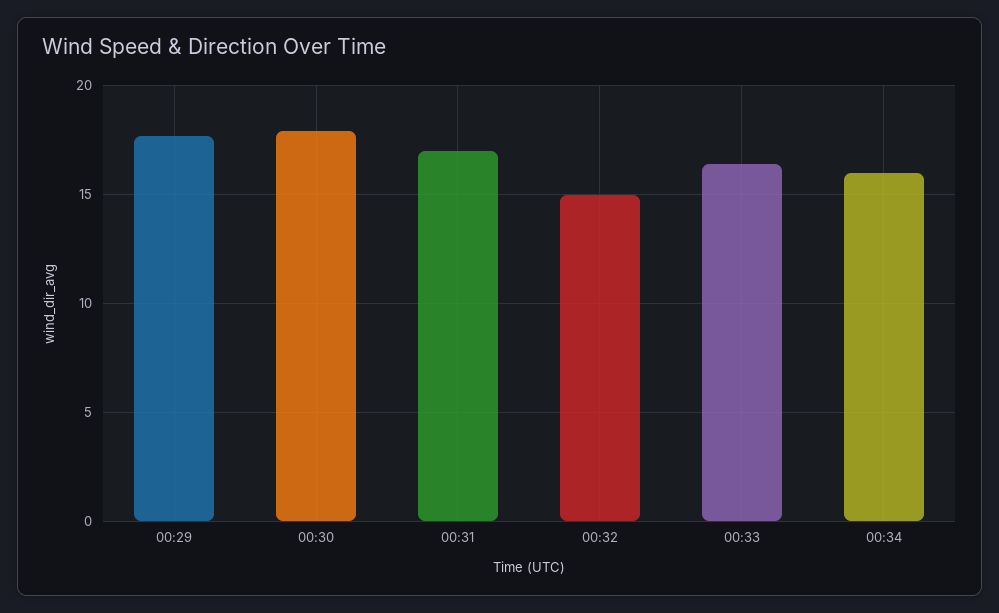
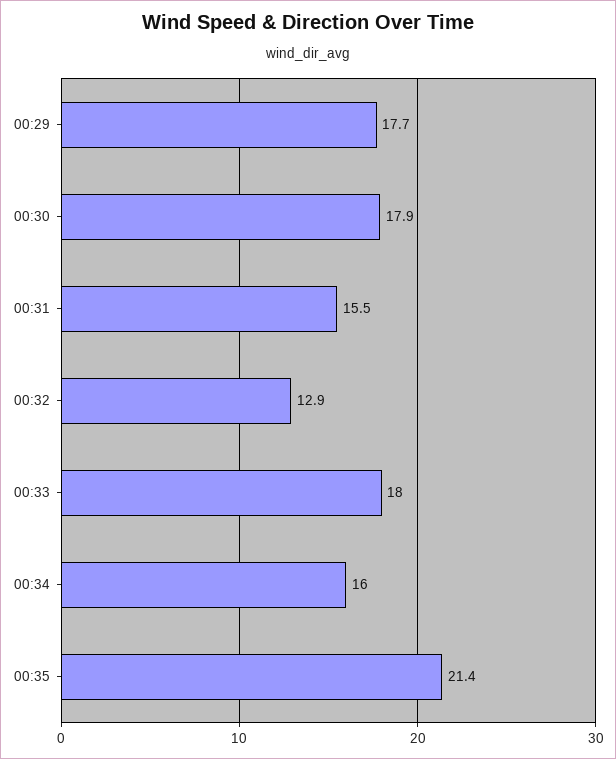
00:31: 17 -> 15.5
00:32: 15 -> 12.9
00:33: 16.5 -> 18
00:35: none -> 21.4

